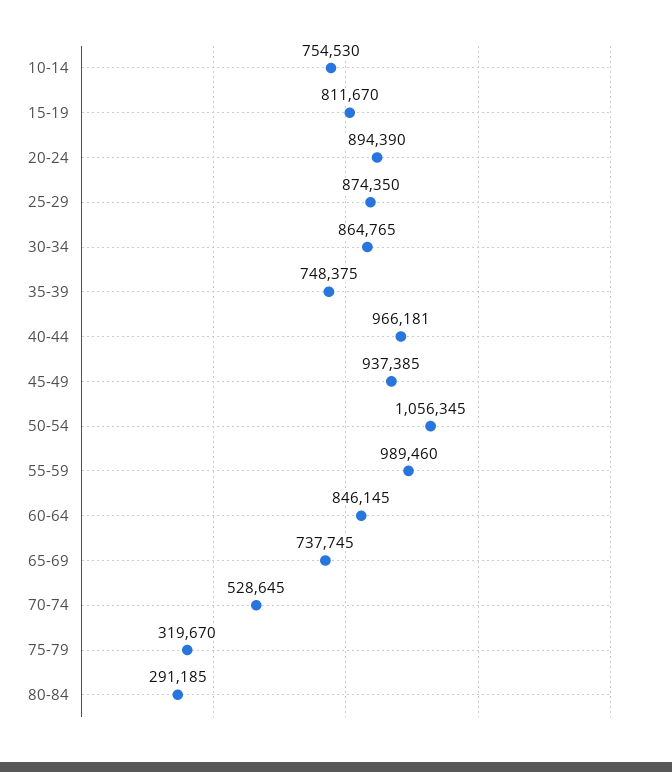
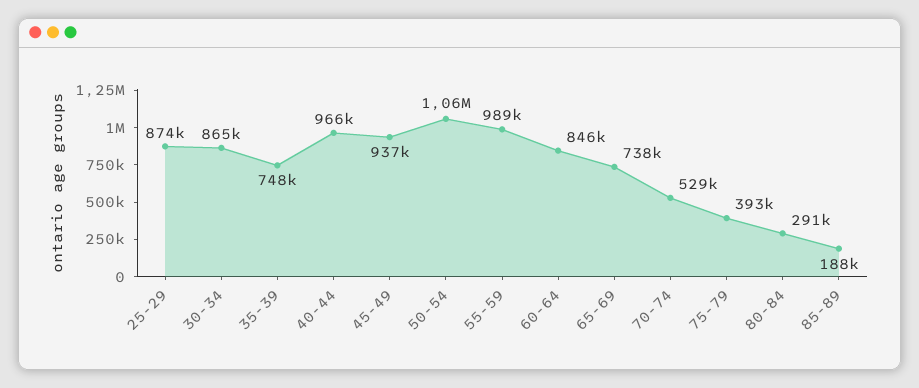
10-14: 754530 -> none
15-19: 811670 -> none
20-24: 894390 -> none
75-79: 319670 -> 393000
85-89: none -> 188000

